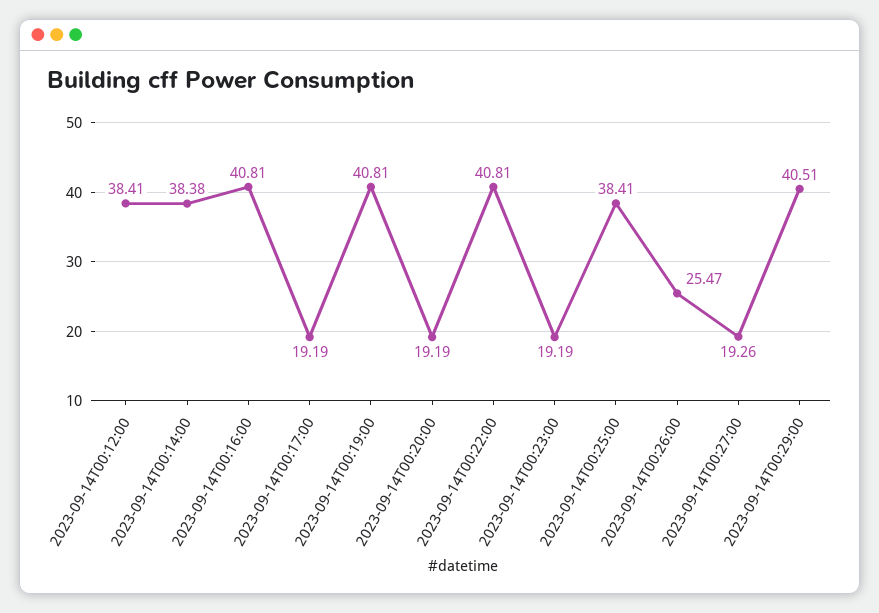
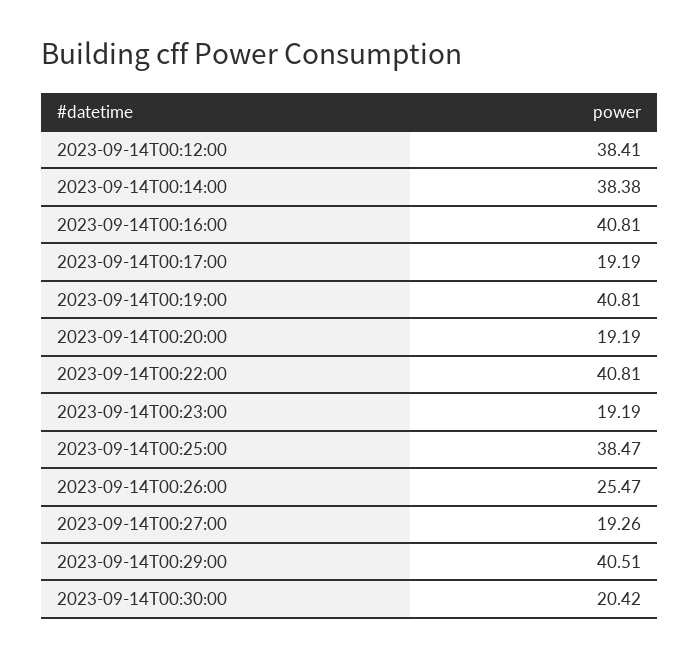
2023-09-14T00:25:00: 38.41 -> 38.47
2023-09-14T00:30:00: none -> 20.42

